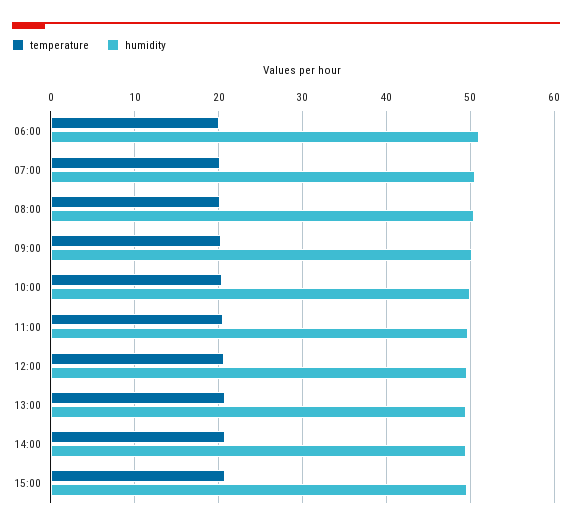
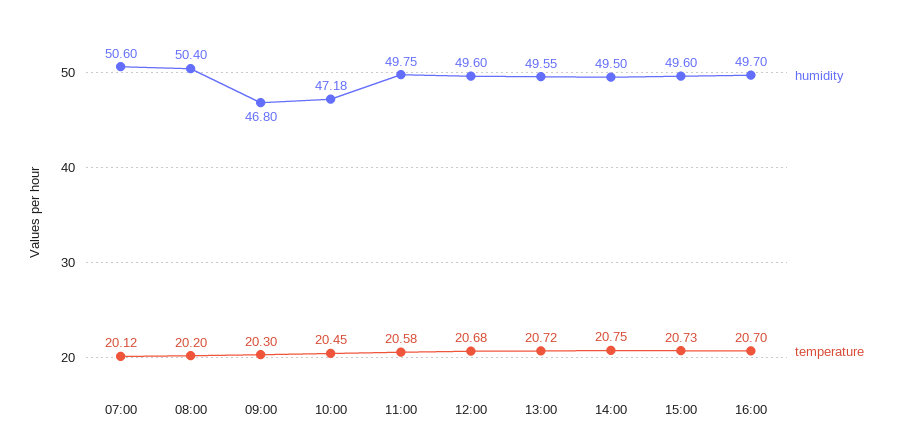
temperature, 06:00: 20 -> none
humidity, 06:00: 51 -> none
humidity, 09:00: 50 -> 46.8
humidity, 10:00: 50 -> 47.18
humidity, 16:00: none -> 49.7
temperature, 16:00: none -> 20.7

